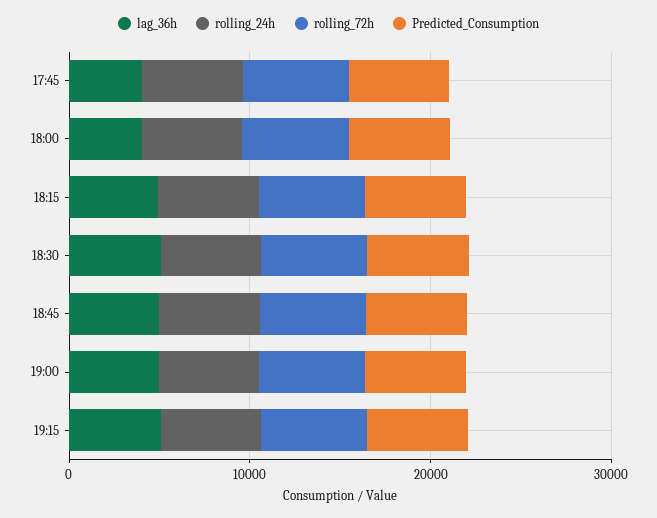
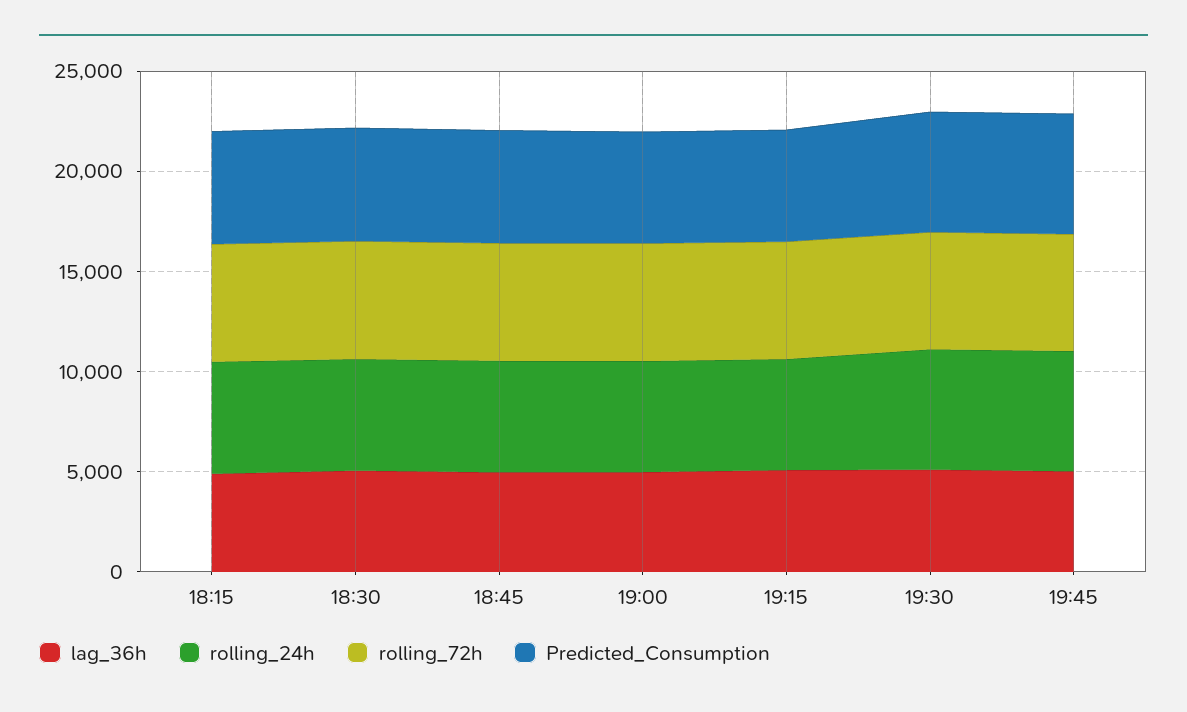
lag_36h, 17:45: 4000 -> none
rolling_24h, 17:45: 6000 -> none
rolling_72h, 17:45: 6000 -> none
Predicted_Consumption, 17:45: 6000 -> none
lag_36h, 18:00: 4000 -> none
rolling_24h, 18:00: 6000 -> none
rolling_72h, 18:00: 6000 -> none
Predicted_Consumption, 18:00: 6000 -> none
lag_36h, 19:30: none -> 5000
rolling_24h, 19:30: none -> 6000
rolling_72h, 19:30: none -> 6000
Predicted_Consumption, 19:30: none -> 6000
lag_36h, 19:45: none -> 5000
rolling_24h, 19:45: none -> 6000
rolling_72h, 19:45: none -> 6000
Predicted_Consumption, 19:45: none -> 6000

